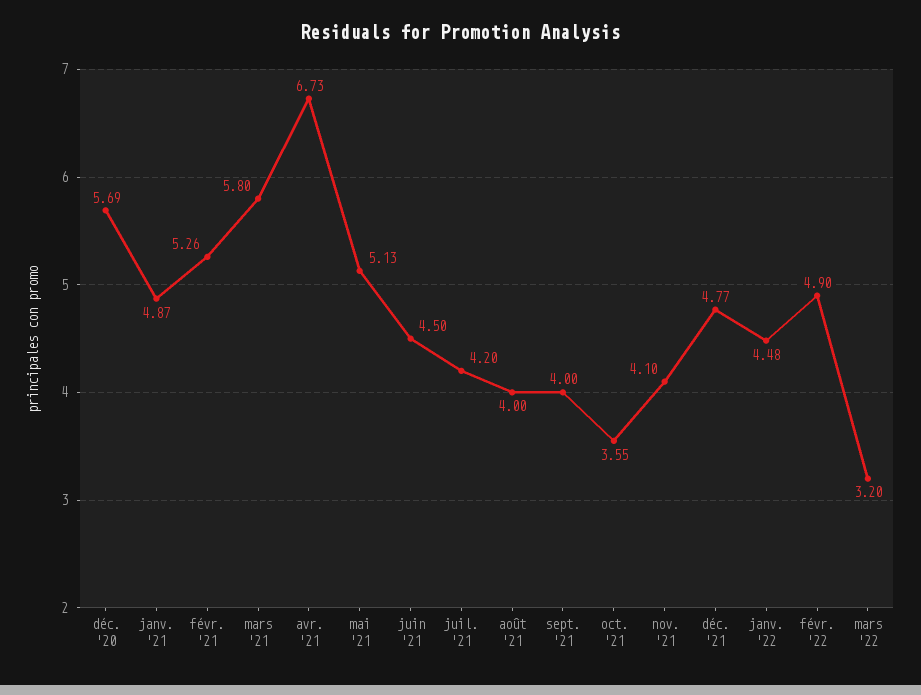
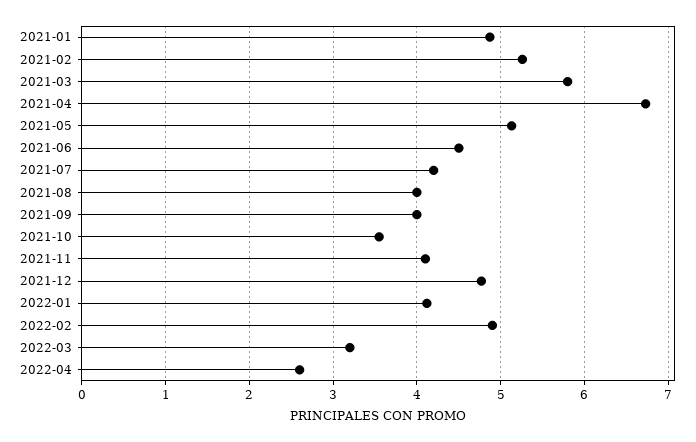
déc. '20: 5.69 -> none
janv. '22: 4.48 -> 4.1
2022-04: none -> 2.6

